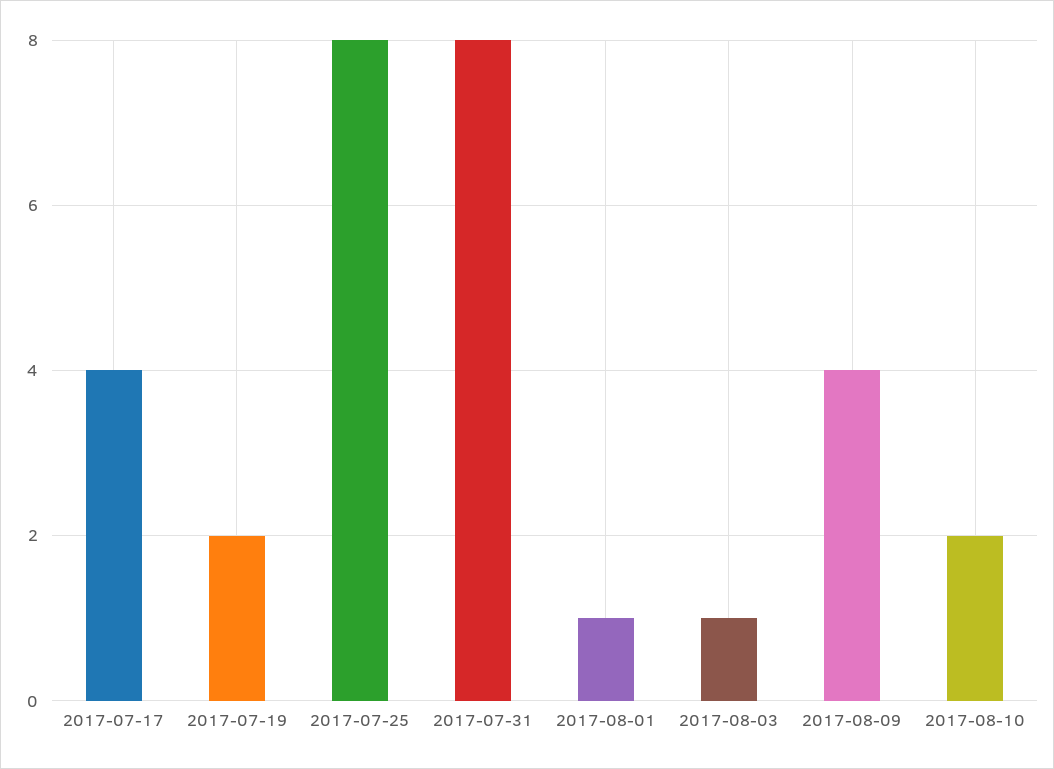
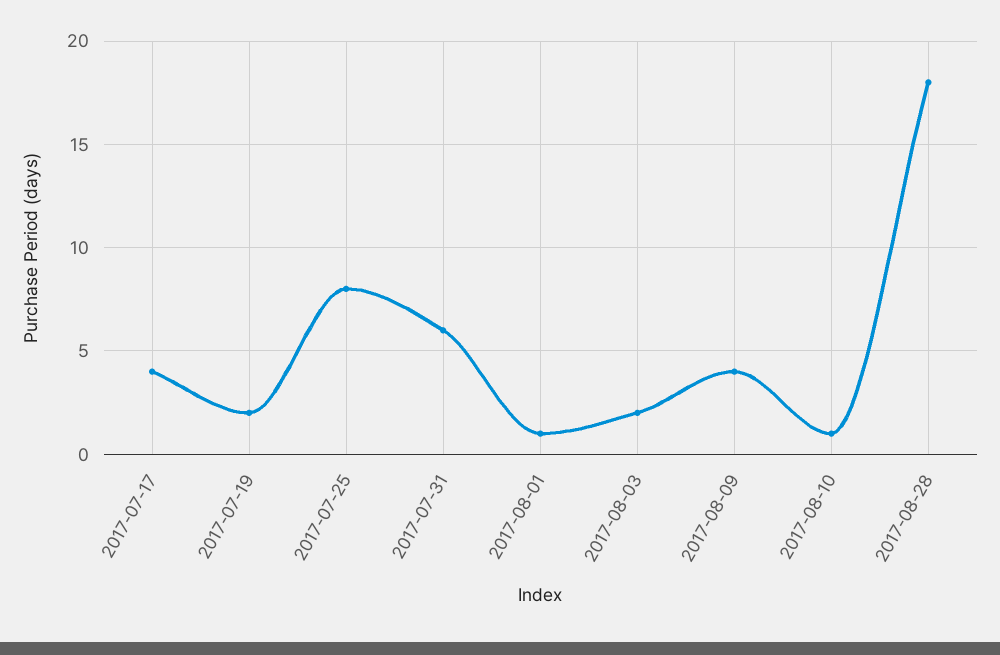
2017-07-31: 8 -> 6
2017-08-03: 1 -> 2
2017-08-10: 2 -> 1
2017-08-28: none -> 18

